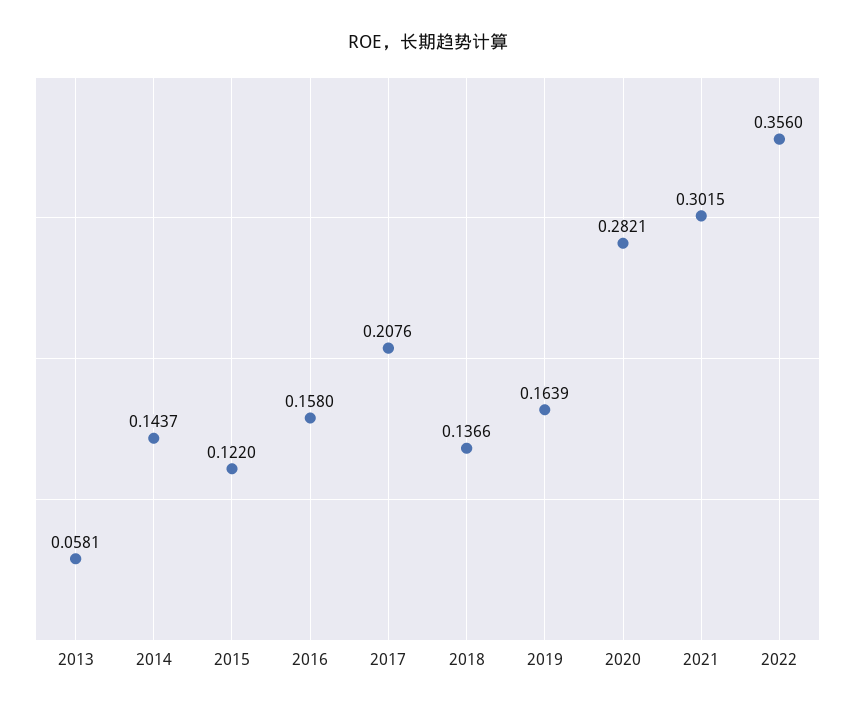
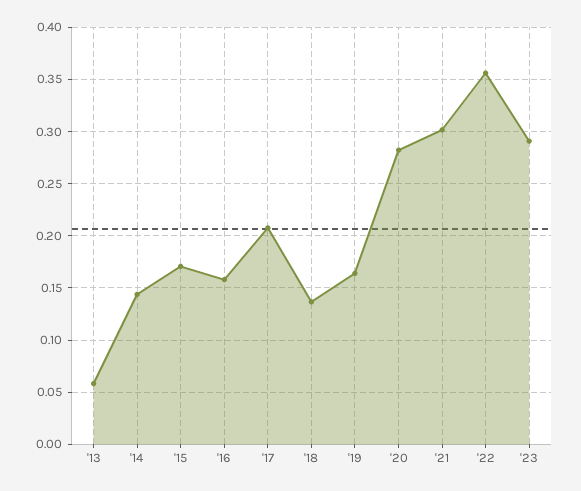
2015: 0.122 -> 0.17
'23: none -> 0.29

